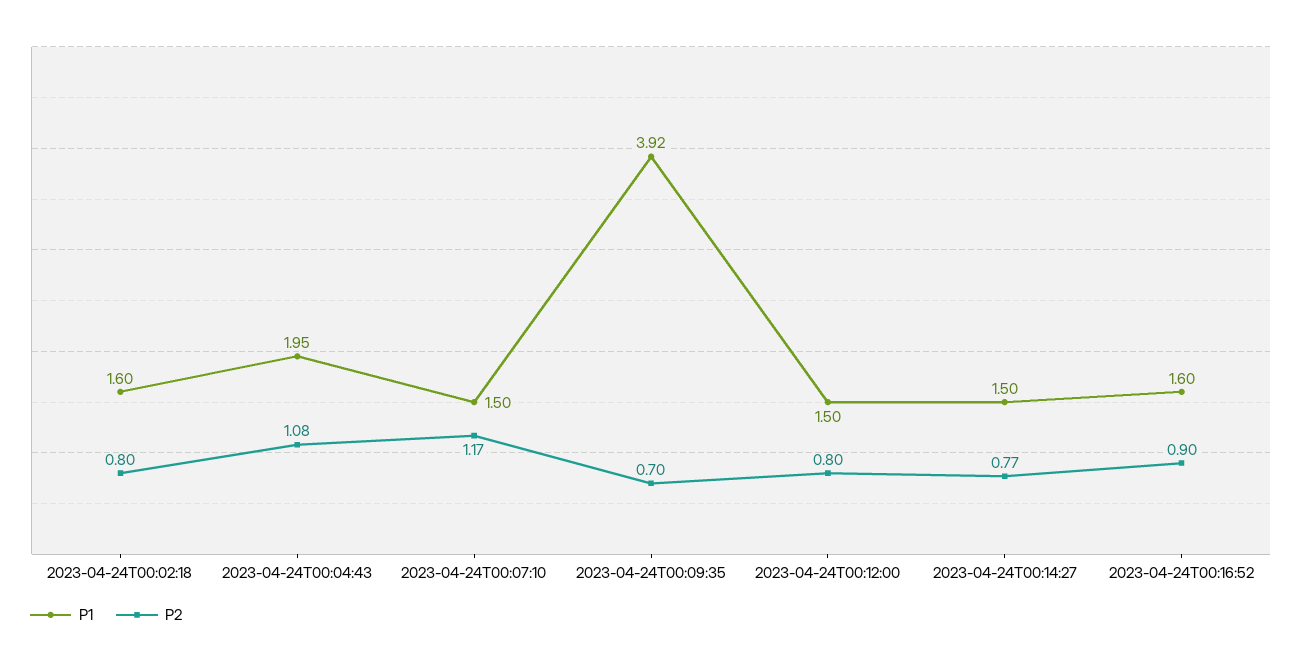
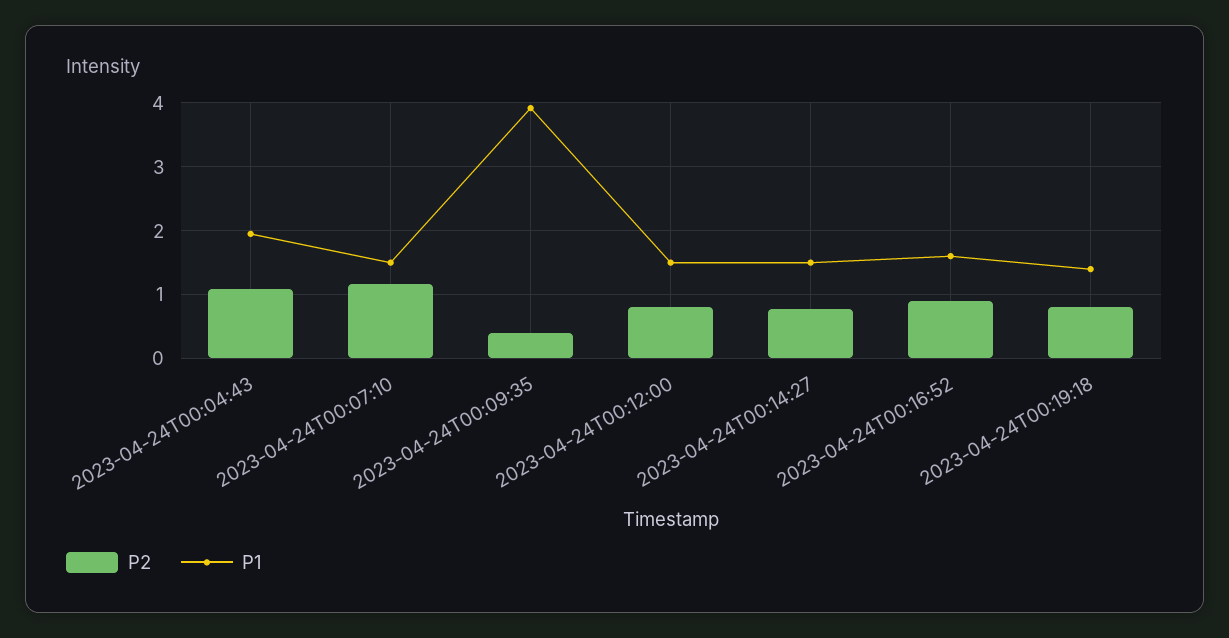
P1, 2023-04-24T00:02:18: 1.6 -> none
P2, 2023-04-24T00:02:18: 0.8 -> none
P2, 2023-04-24T00:09:35: 0.7 -> 0.4
P2, 2023-04-24T00:19:18: none -> 0.8
P1, 2023-04-24T00:19:18: none -> 1.4

